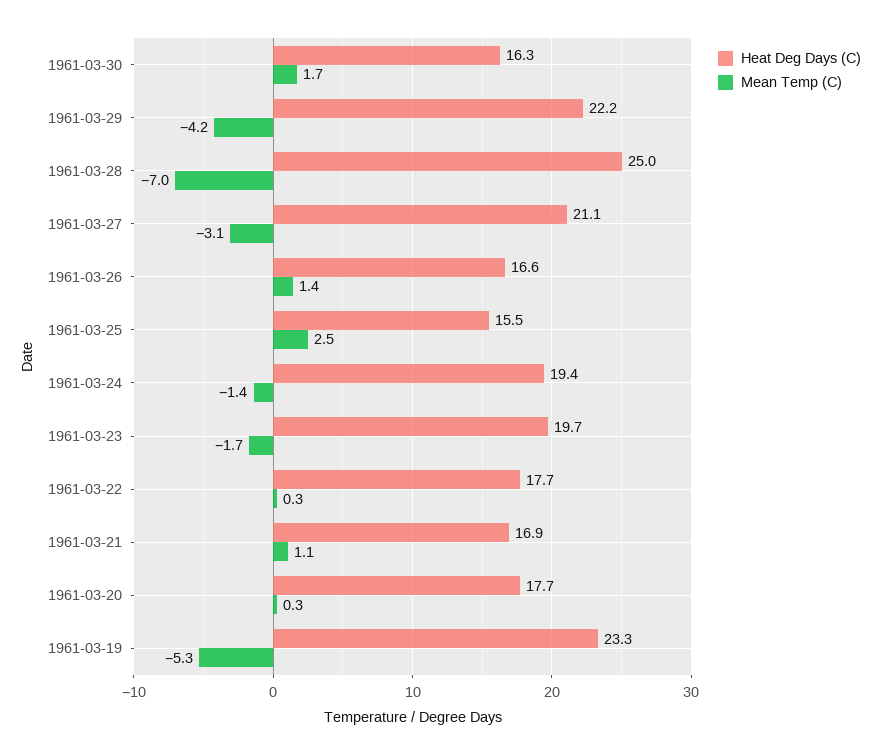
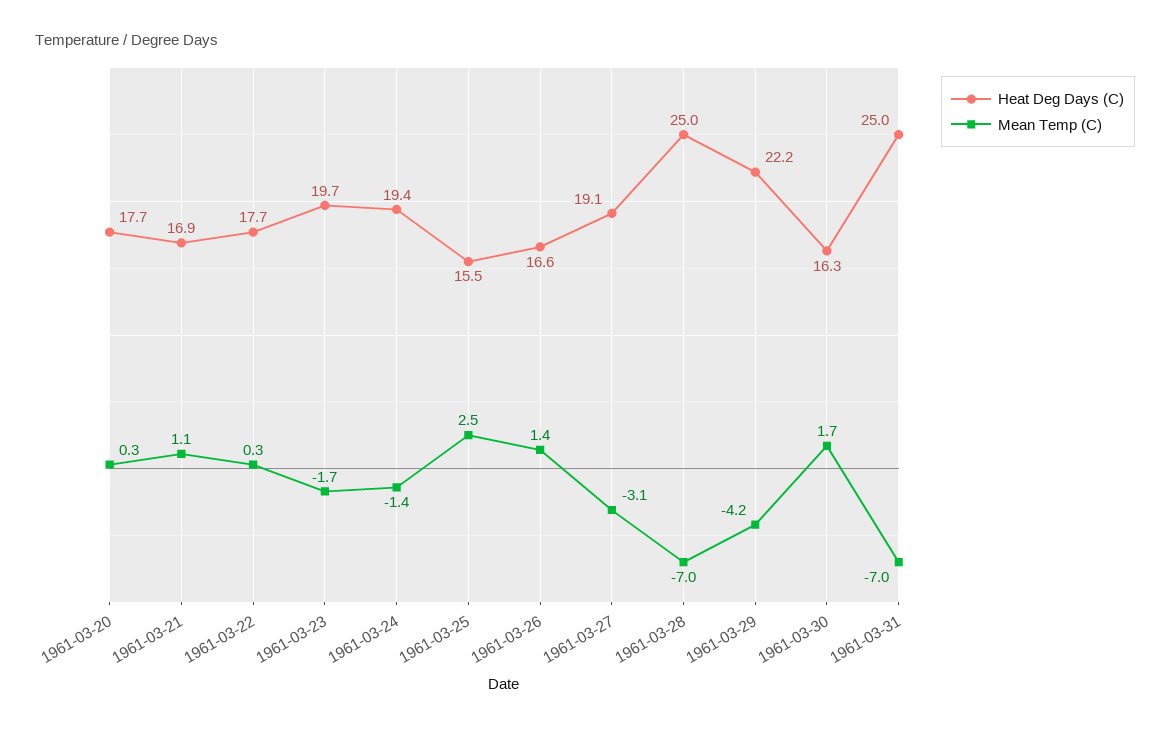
Heat Deg Days (C), 1961-03-27: 21.1 -> 19.1
Heat Deg Days (C), 1961-03-19: 23.3 -> none
Mean Temp (C), 1961-03-19: -5.3 -> none
Heat Deg Days (C), 1961-03-31: none -> 25
Mean Temp (C), 1961-03-31: none -> -7

